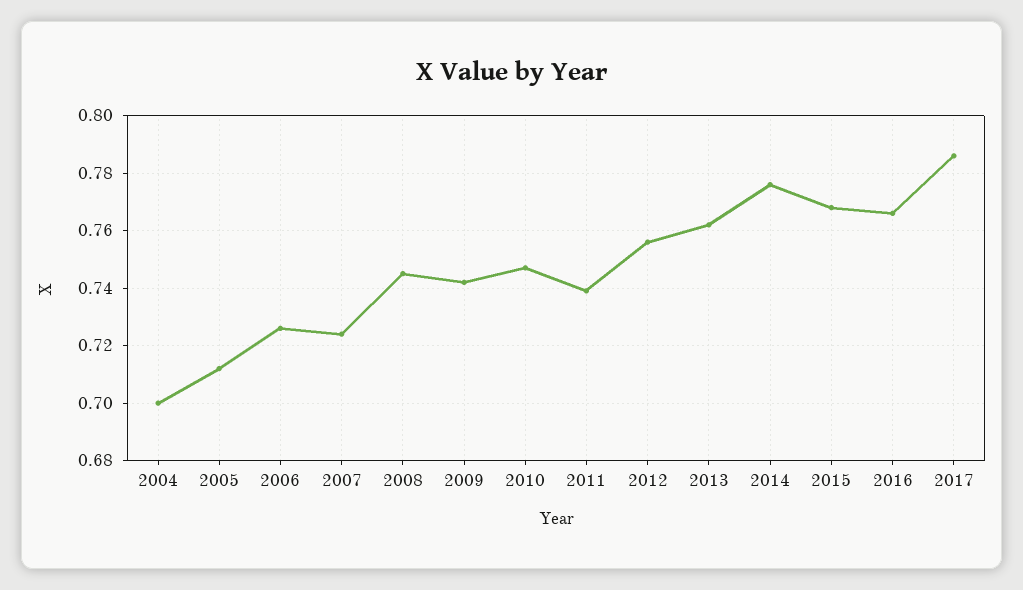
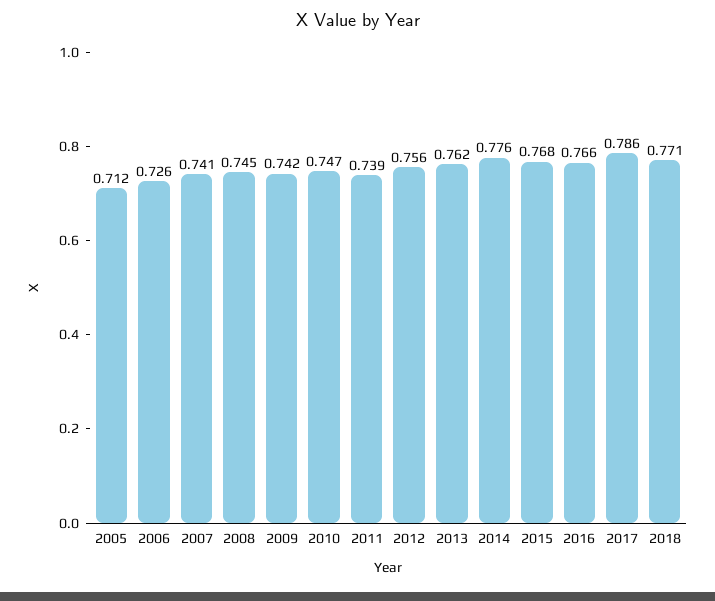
2004: 0.7 -> none
2007: 0.725 -> 0.741
2018: none -> 0.771

